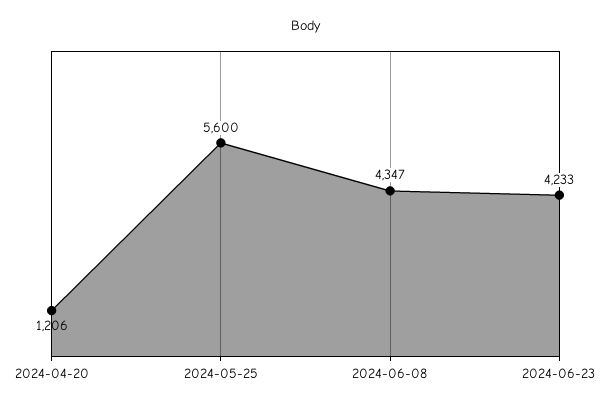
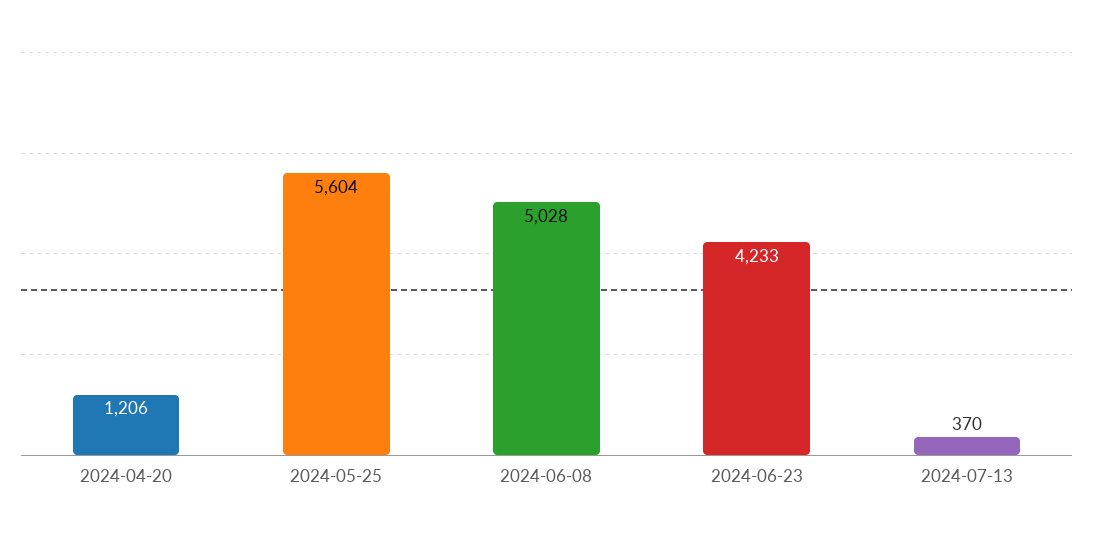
2024-05-25: 5600 -> 5604
2024-06-08: 4347 -> 5028
2024-07-13: none -> 370

